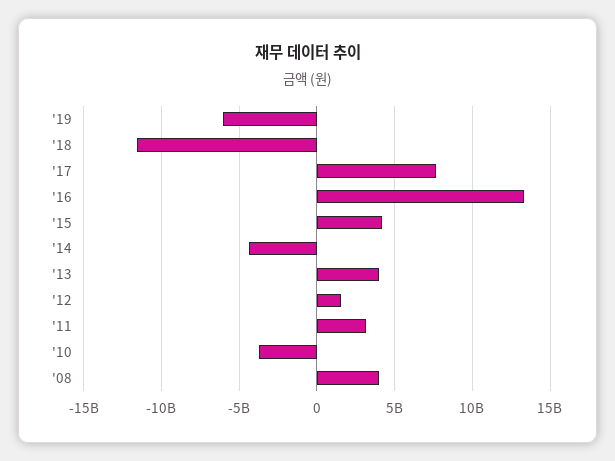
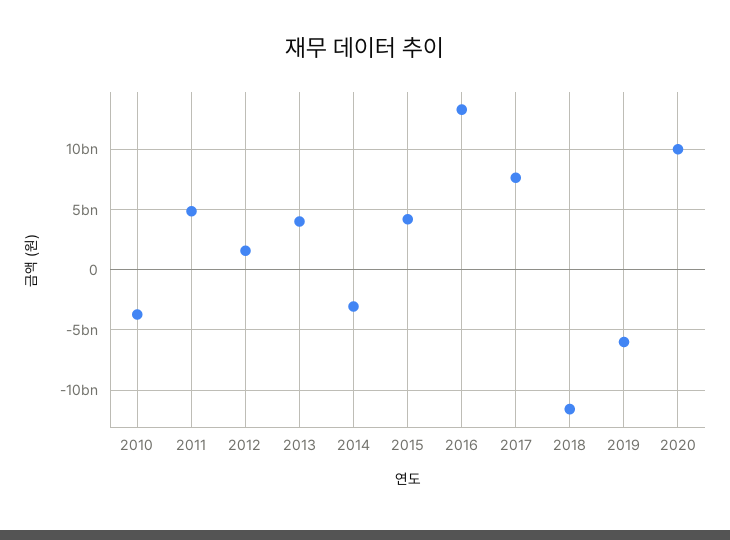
'14: -4500000000 -> -3000000000
'11: 3000000000 -> 5000000000
'08: 4000000000 -> none
2020: none -> 10000000000

